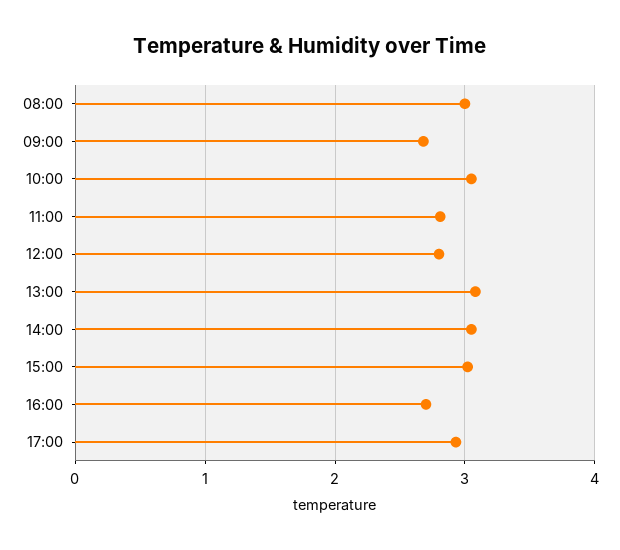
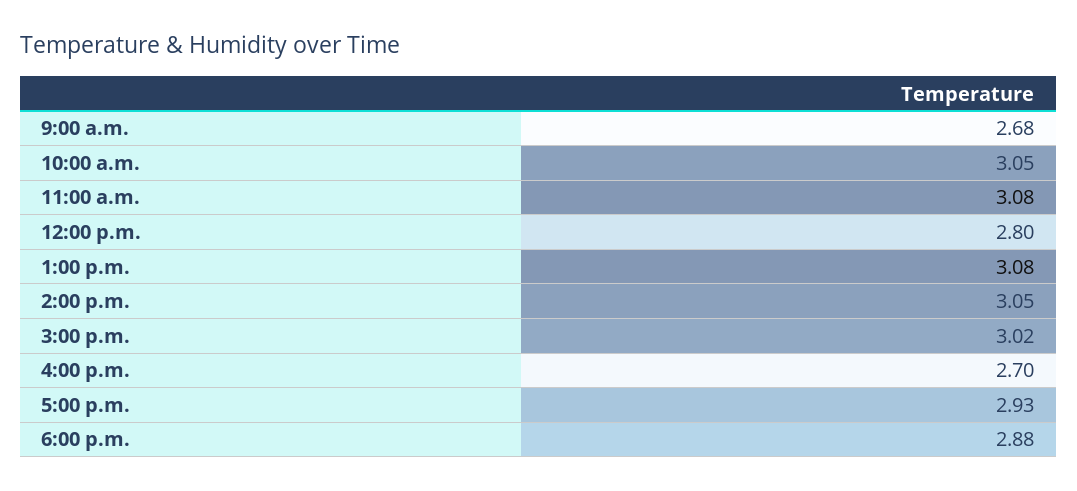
08:00: 3 -> none
11:00: 2.8 -> 3.08
6:00 p.m.: none -> 2.88

